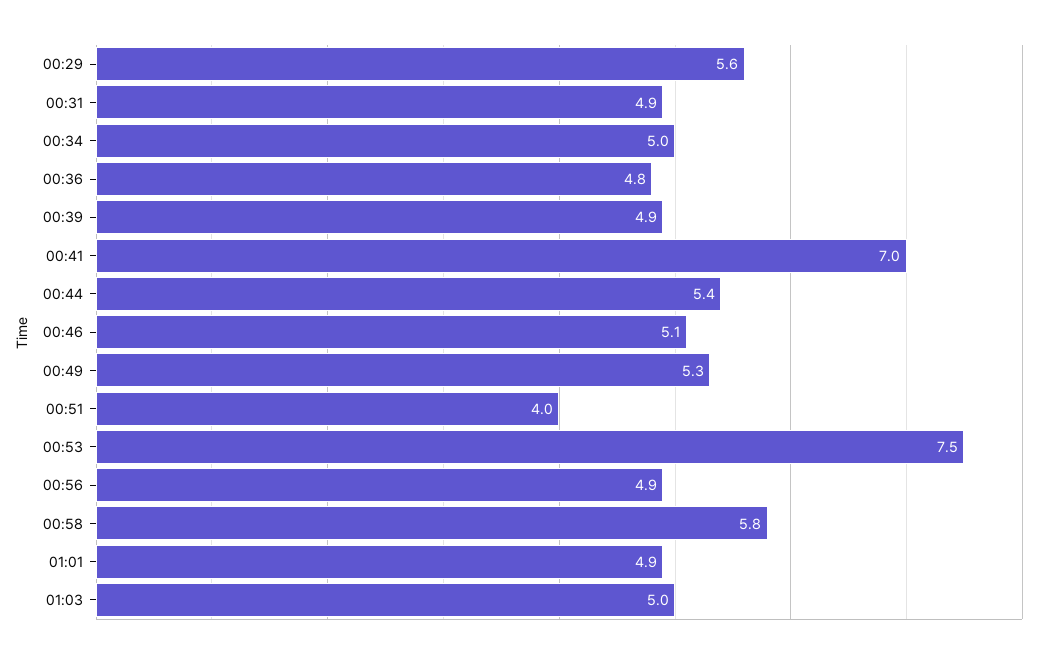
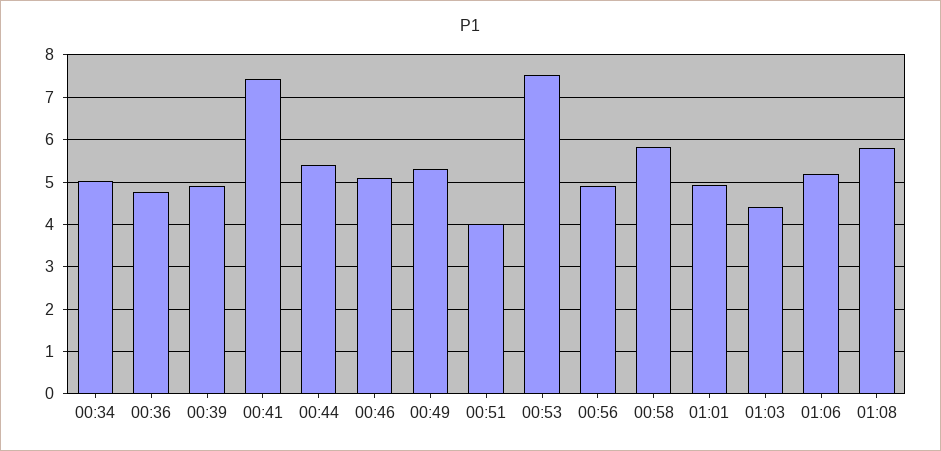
00:29: 5.6 -> none
00:31: 4.9 -> none
00:41: 7 -> 7.4
01:03: 5 -> 4.4
01:06: none -> 5.2
01:08: none -> 5.8

